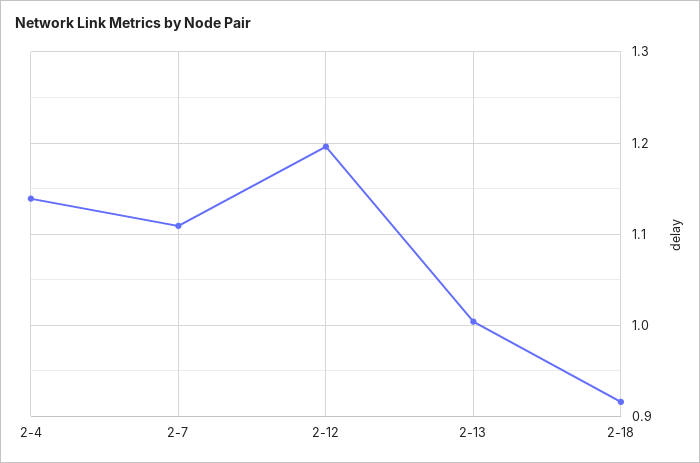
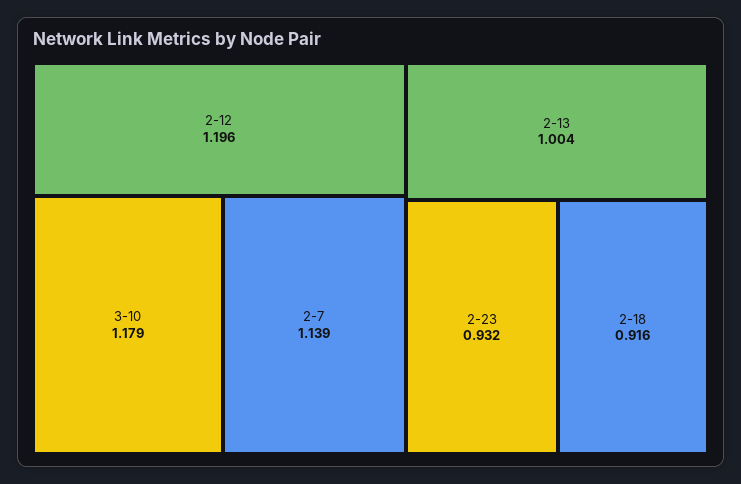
2-4: 1.14 -> none
2-7: 1.11 -> 1.139
3-10: none -> 1.179
2-23: none -> 0.932

